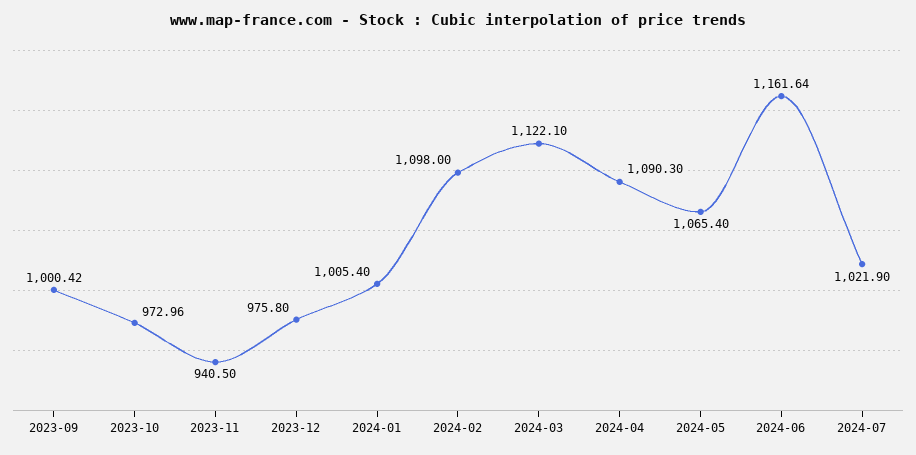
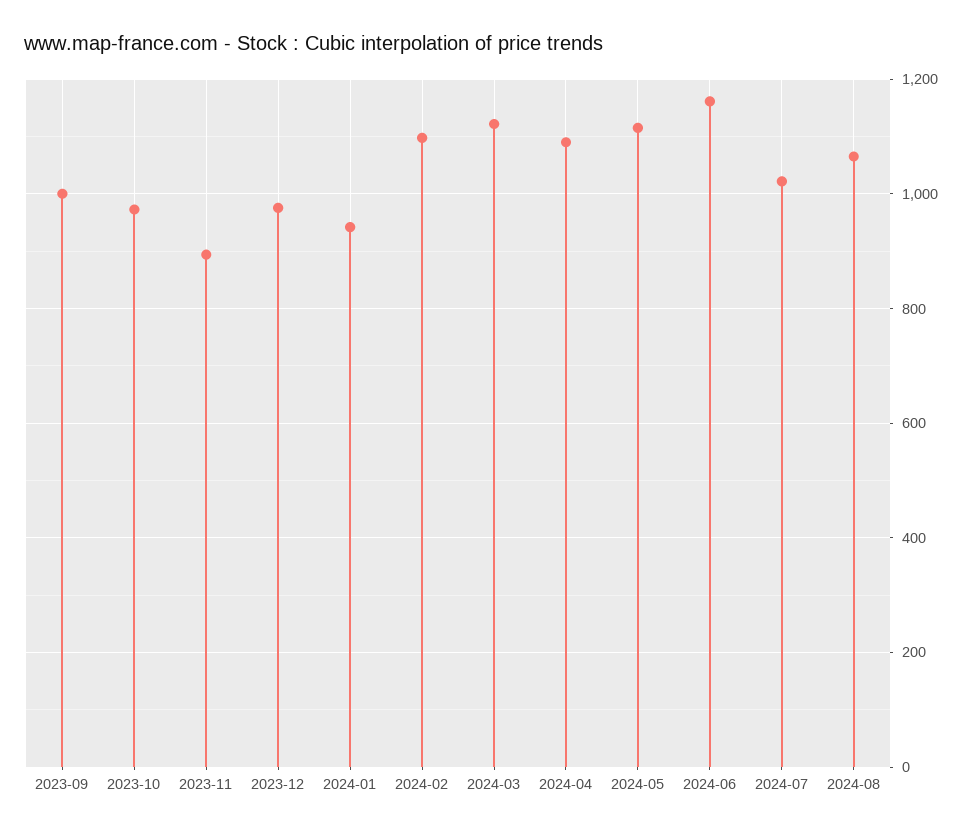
2023-11: 940.5 -> 900
2024-01: 1005.4 -> 940
2024-05: 1065.4 -> 1120
2024-08: none -> 1060

